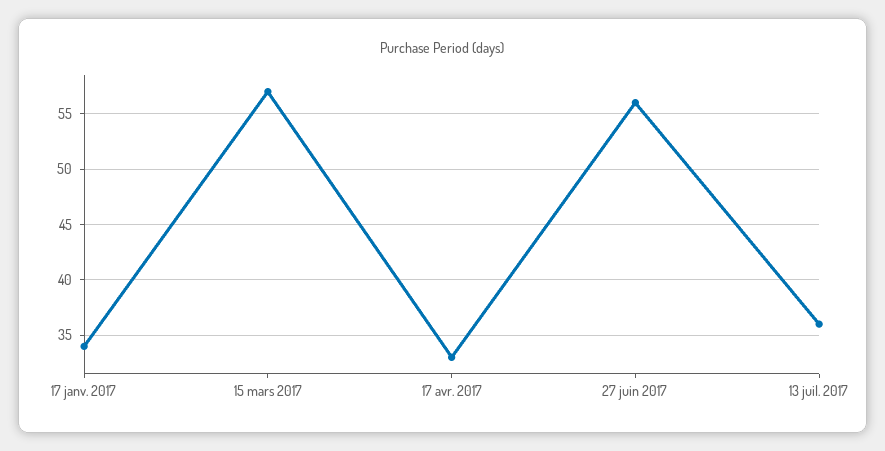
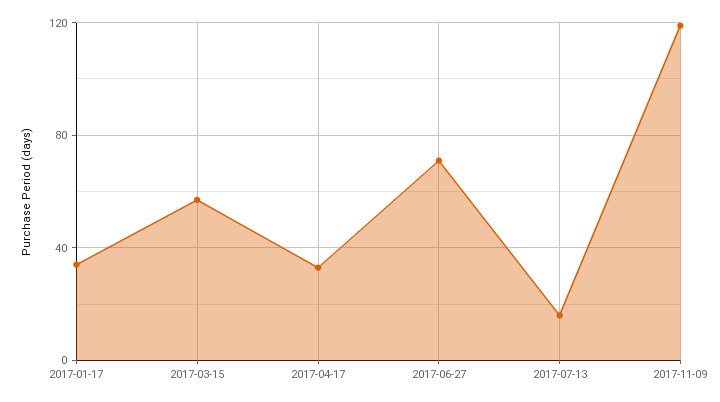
27 juin 2017: 56 -> 70
13 juil. 2017: 36 -> 15
2017-11-09: none -> 120

